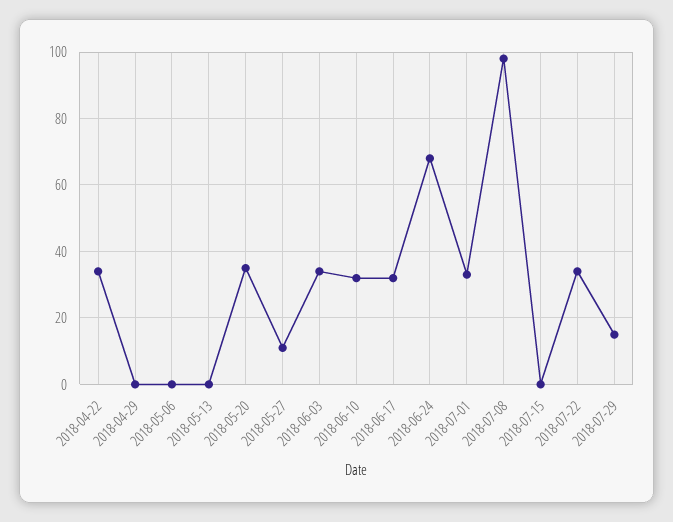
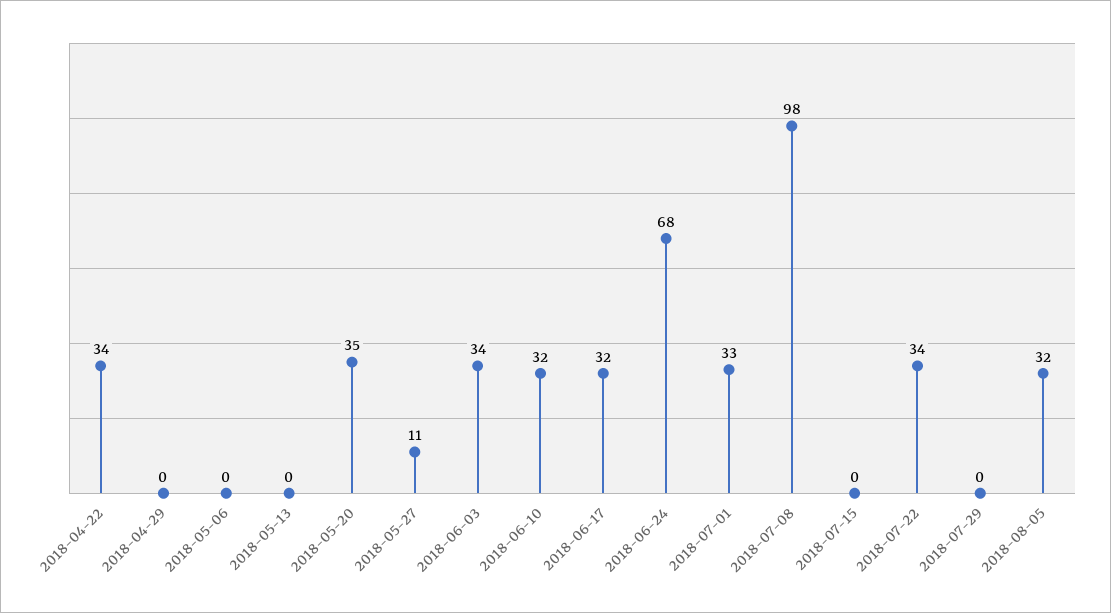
2018-07-29: 15 -> 0
2018-08-05: none -> 32

